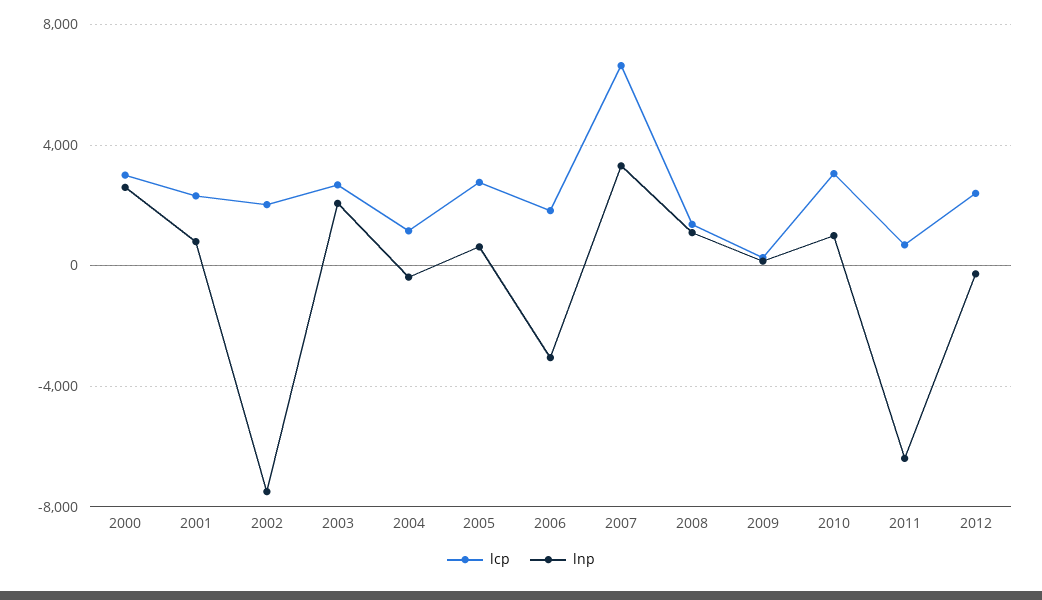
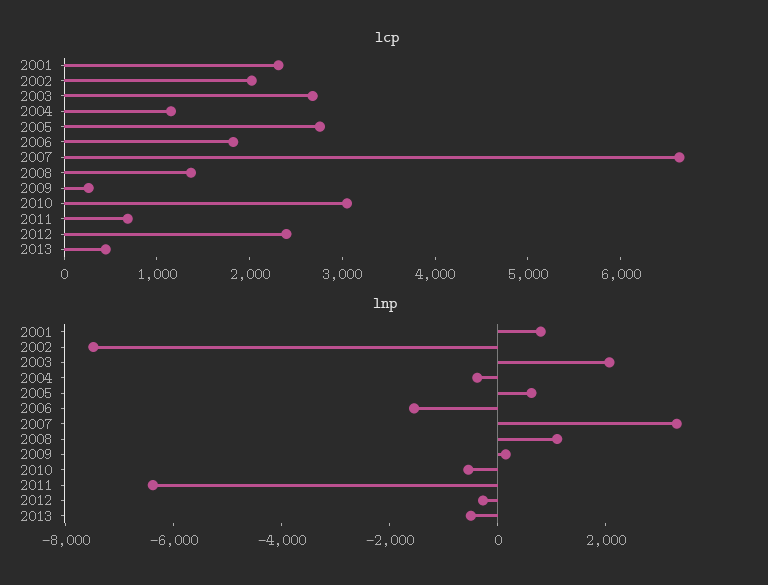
lcp, 2000: 3000 -> none
lnp, 2000: 2500 -> none
lnp, 2006: -3000 -> -1500
lnp, 2010: 1000 -> -500
lcp, 2013: none -> 400
lnp, 2013: none -> -500

